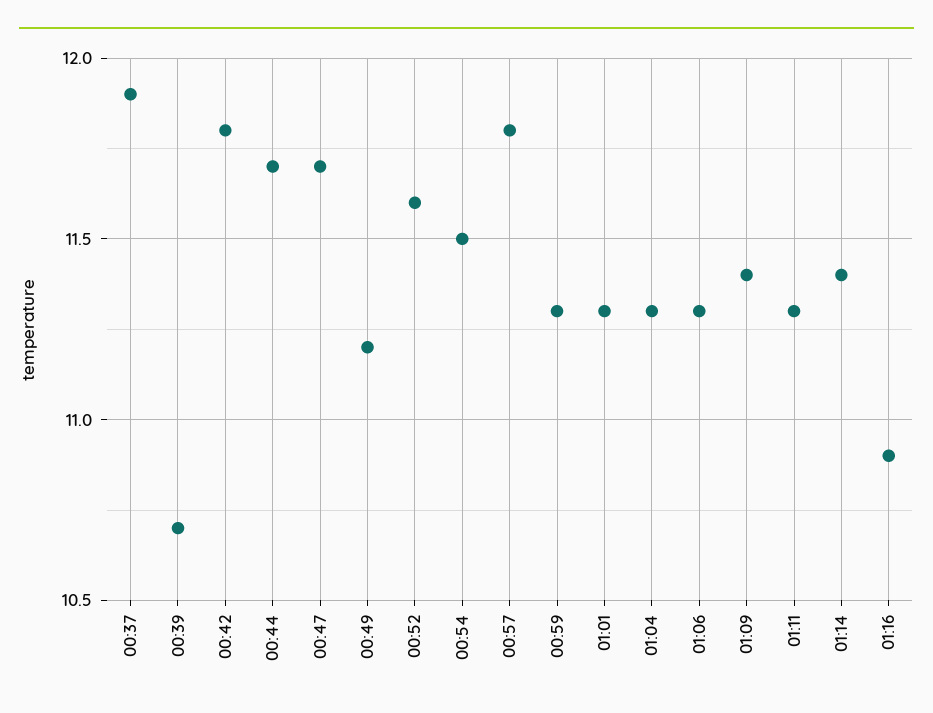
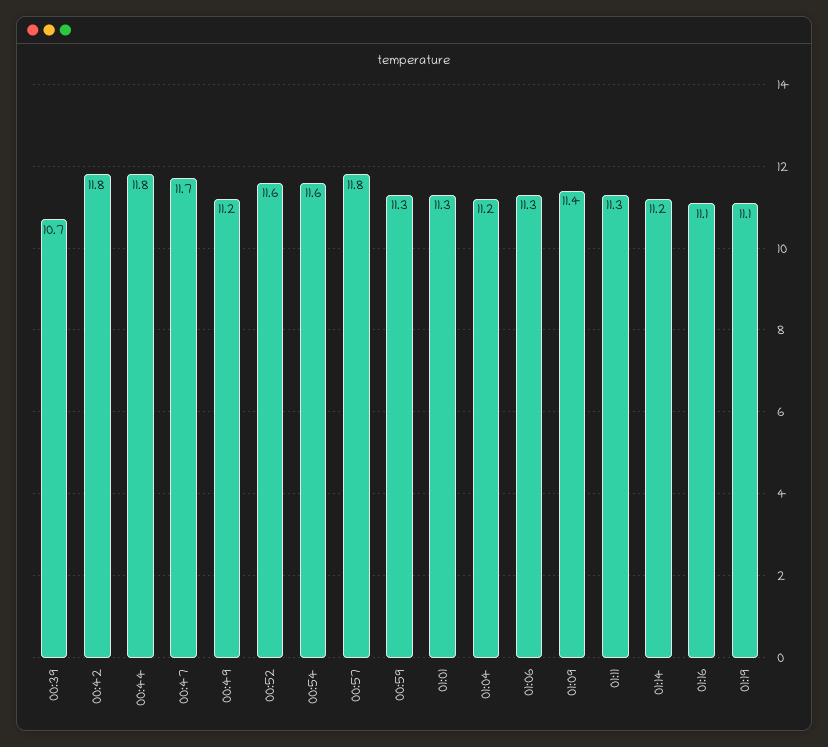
00:37: 11.9 -> none
00:44: 11.7 -> 11.8
00:54: 11.5 -> 11.6
01:04: 11.3 -> 11.2
01:14: 11.4 -> 11.2
01:16: 10.9 -> 11.1
01:19: none -> 11.1

